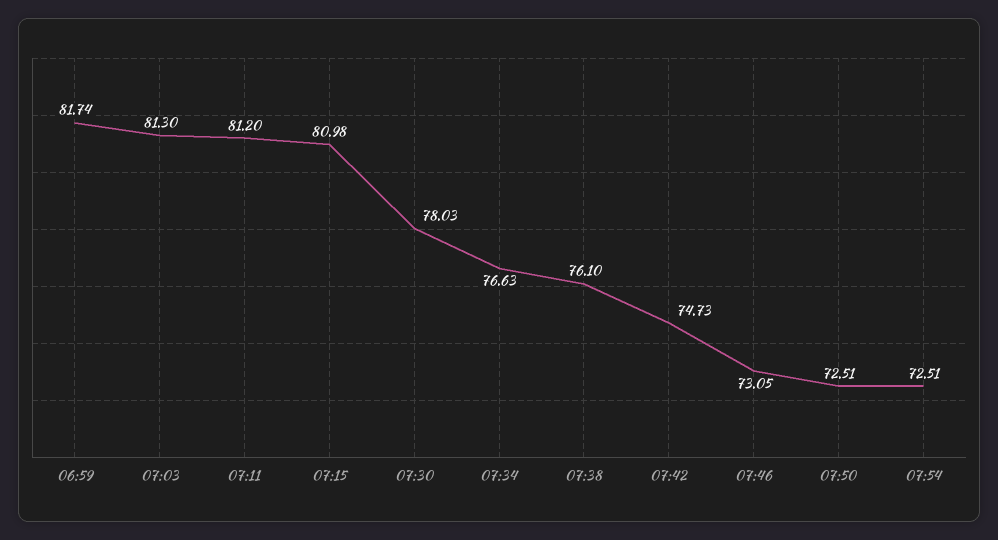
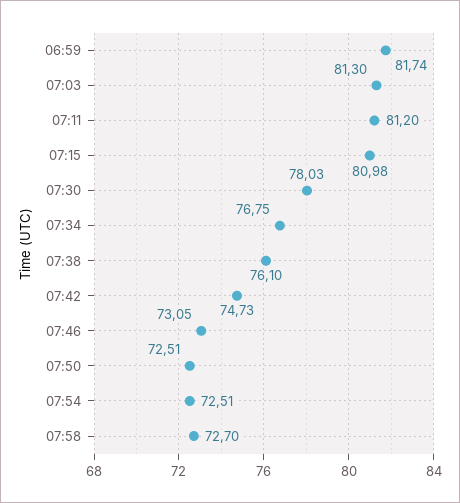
07:34: 76.63 -> 76.75
07:58: none -> 72.7

